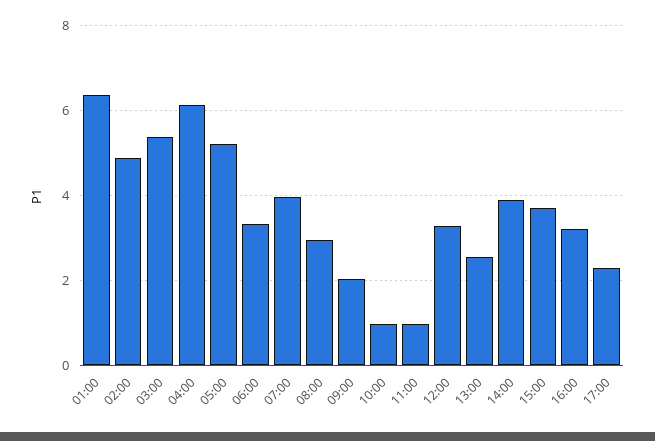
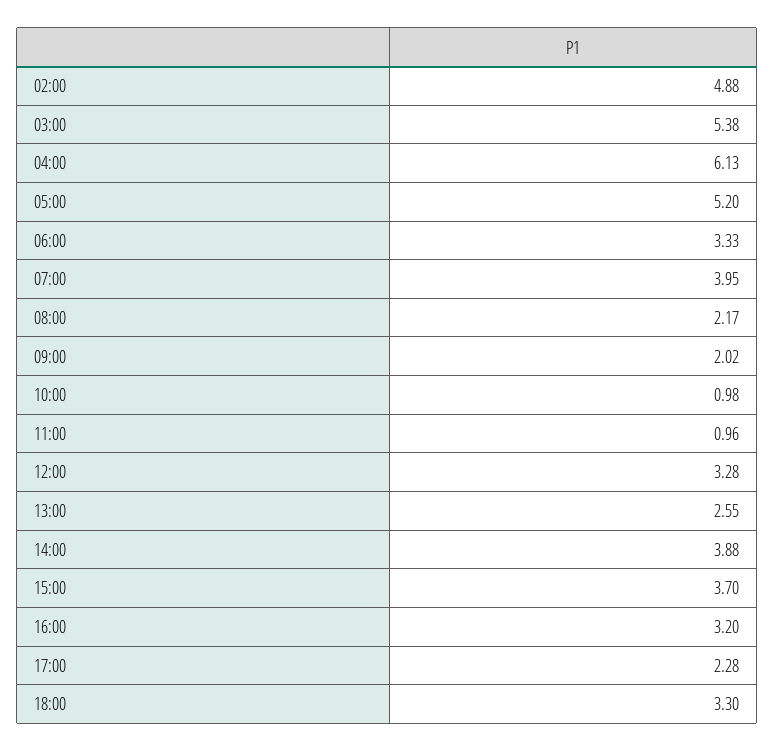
01:00: 6.4 -> none
08:00: 3 -> 2.17
18:00: none -> 3.3

